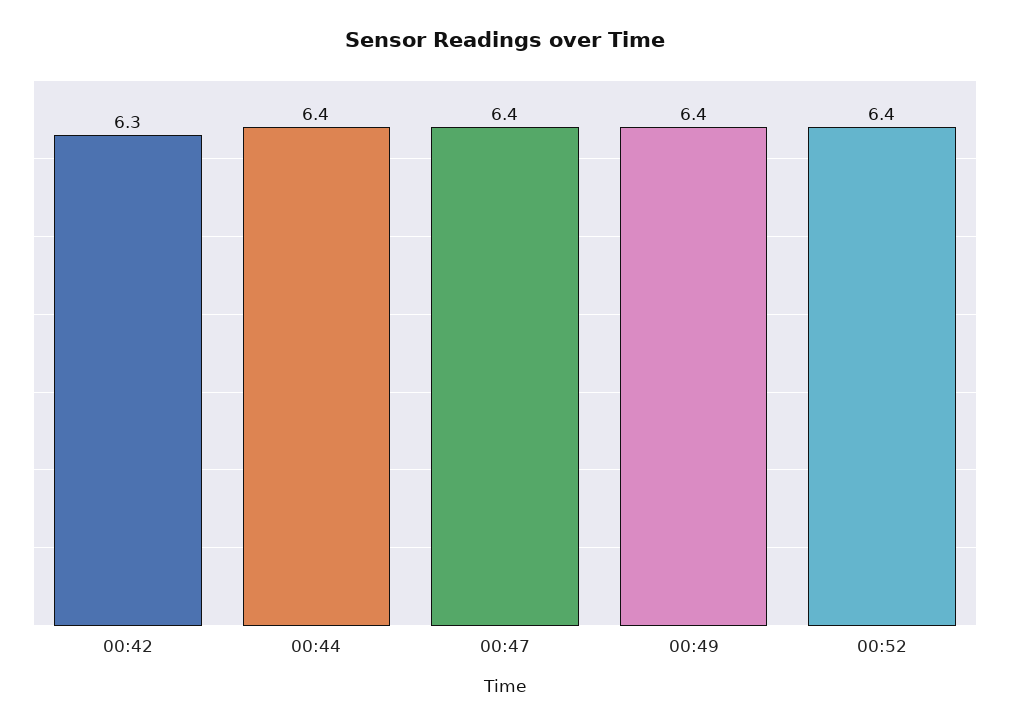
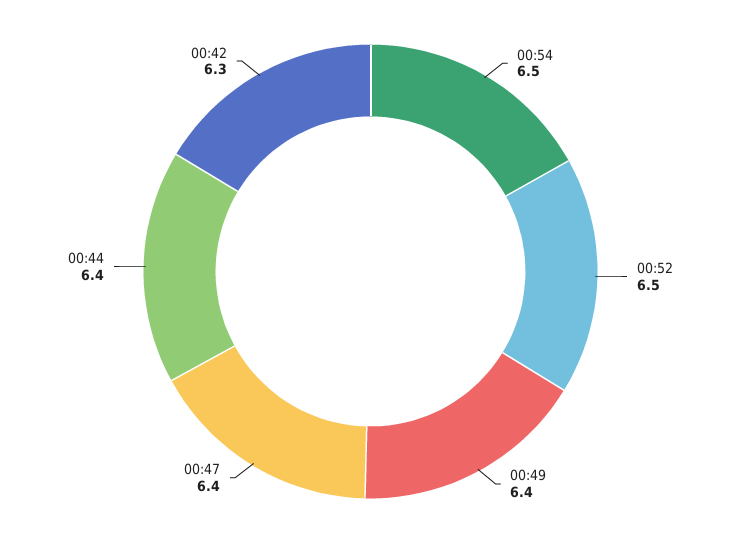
00:52: 6.4 -> 6.5
00:54: none -> 6.5

